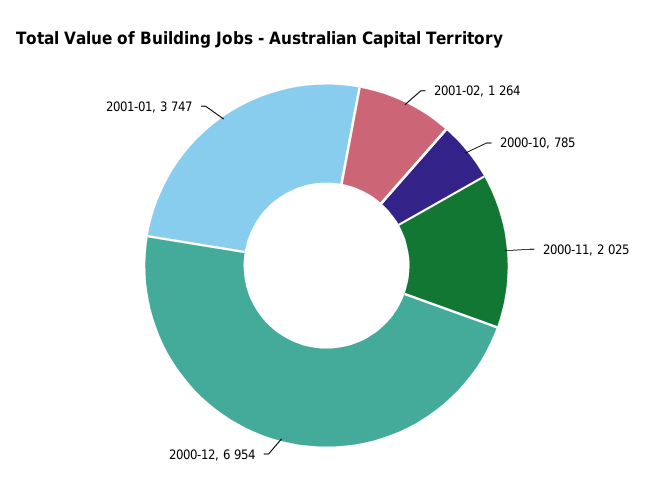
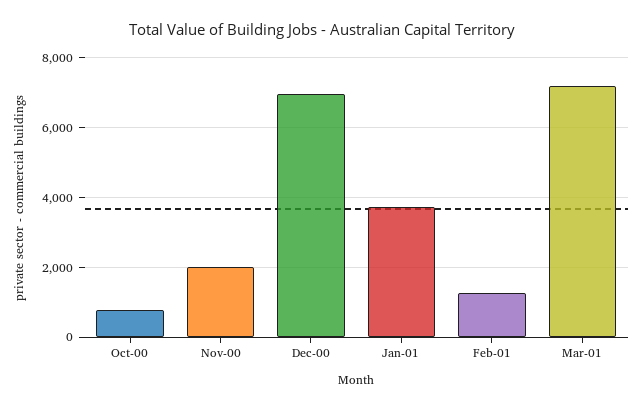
Mar-01: none -> 7200

